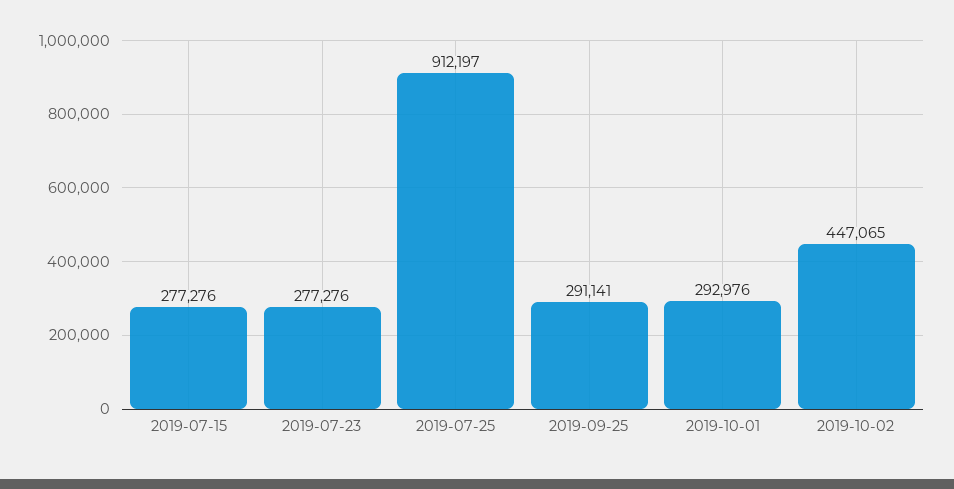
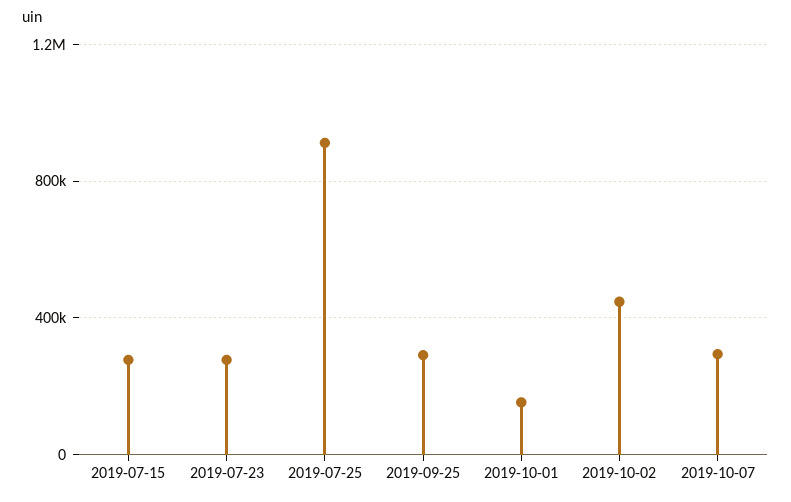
2019-10-01: 292976 -> 150000
2019-10-07: none -> 300000

